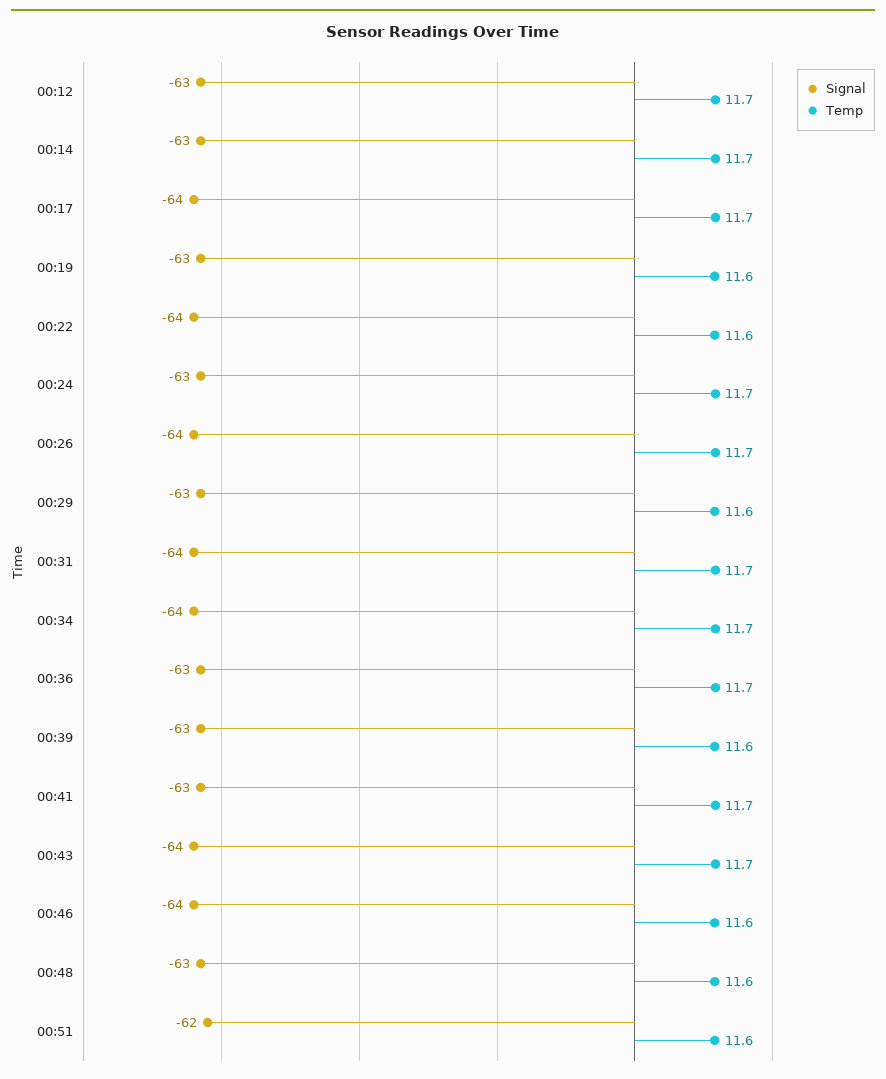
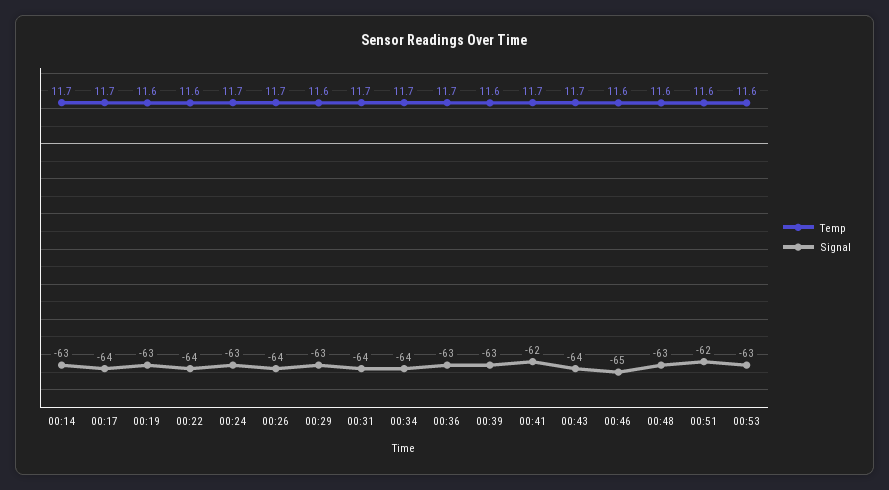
Signal, 00:12: -63 -> none
Temp, 00:12: 11.7 -> none
Signal, 00:41: -63 -> -62
Signal, 00:46: -64 -> -65
Temp, 00:53: none -> 11.6
Signal, 00:53: none -> -63

